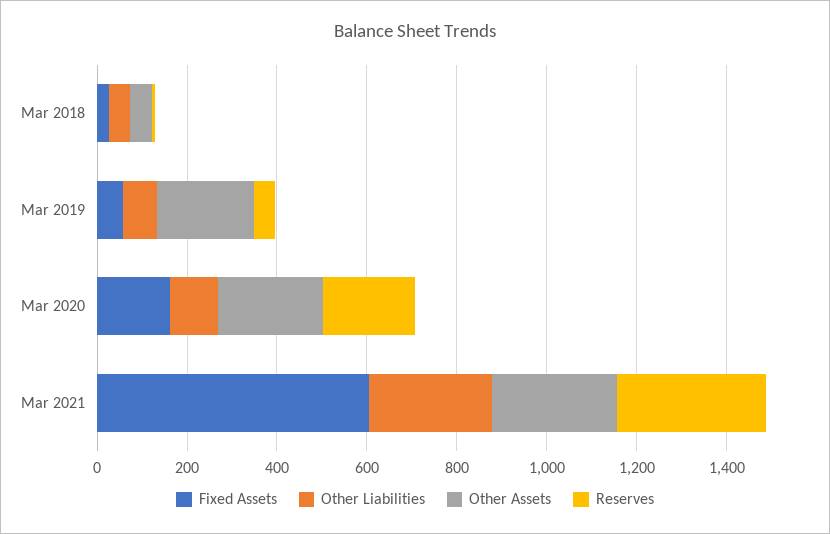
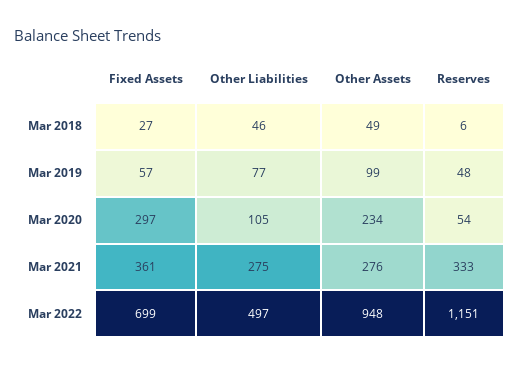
Other Assets, Mar 2019: 200 -> 99
Fixed Assets, Mar 2020: 150 -> 297
Reserves, Mar 2020: 200 -> 54
Fixed Assets, Mar 2021: 600 -> 361
Fixed Assets, Mar 2022: none -> 699
Other Liabilities, Mar 2022: none -> 497
Other Assets, Mar 2022: none -> 948
Reserves, Mar 2022: none -> 1151

